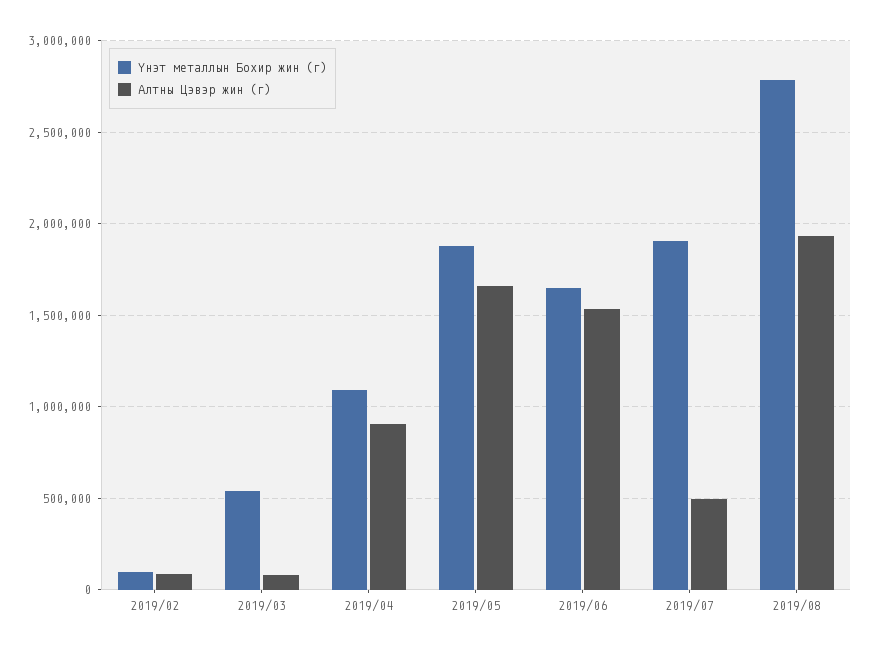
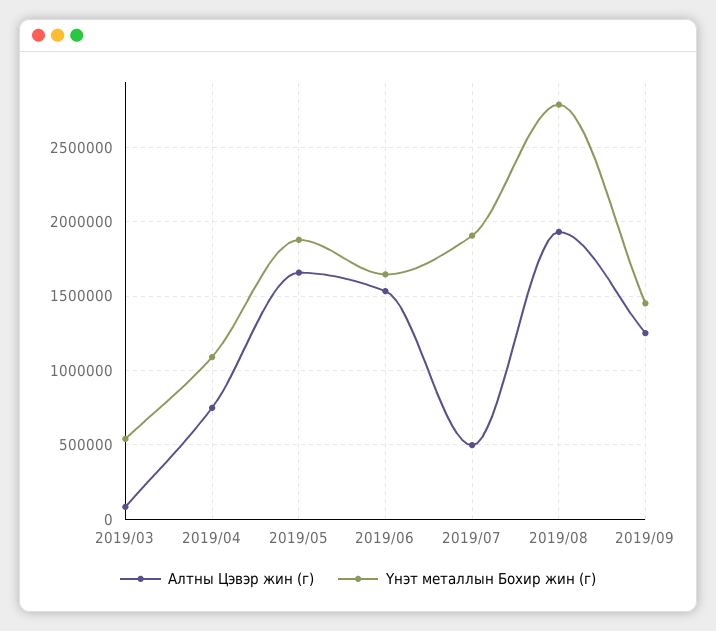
Үнэт металлын Бохир жин (г), 2019/02: 100000 -> none
Алтны Цэвэр жин (г), 2019/02: 100000 -> none
Алтны Цэвэр жин (г), 2019/04: 900000 -> 750000
Алтны Цэвэр жин (г), 2019/09: none -> 1250000
Үнэт металлын Бохир жин (г), 2019/09: none -> 1450000

